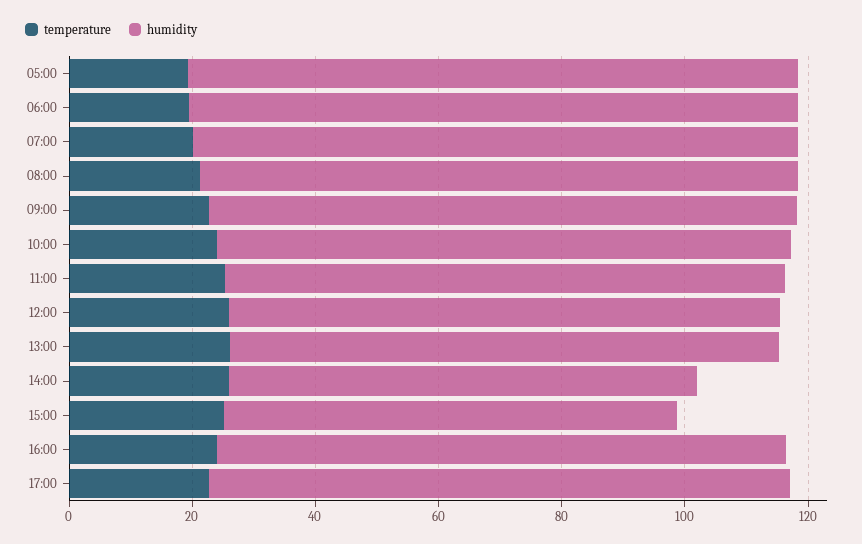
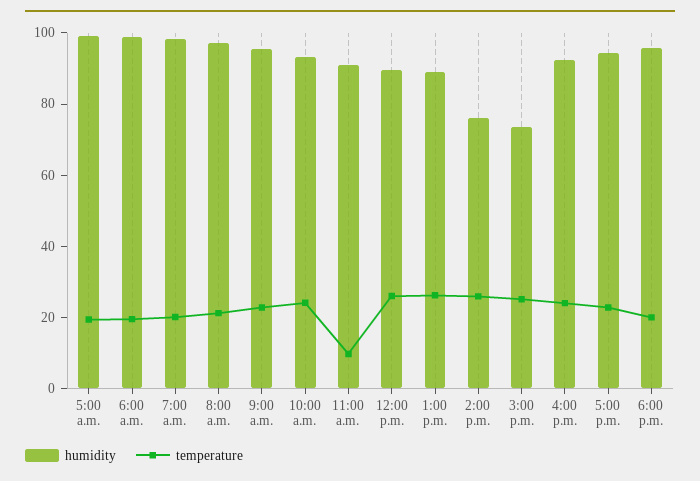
temperature, 11:00: 25 -> 10
humidity, 6:00 p.m.: none -> 95
temperature, 6:00 p.m.: none -> 20

